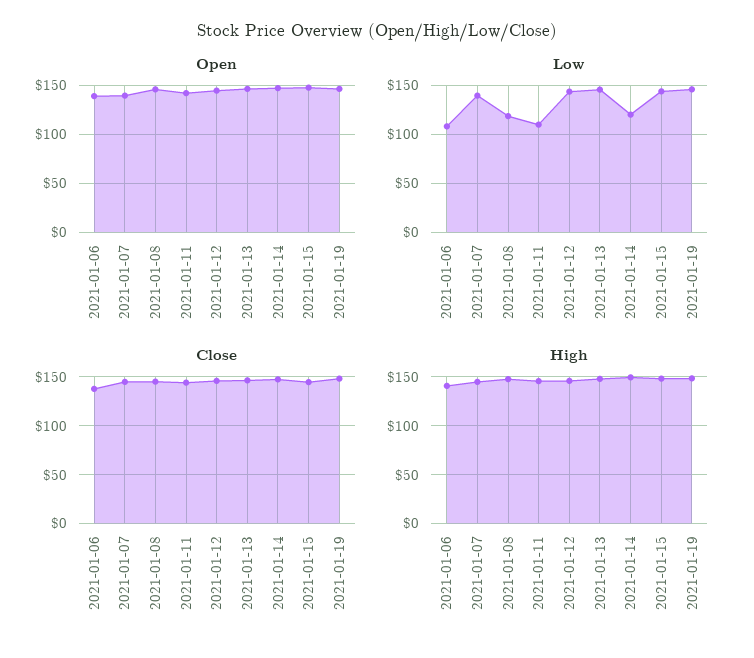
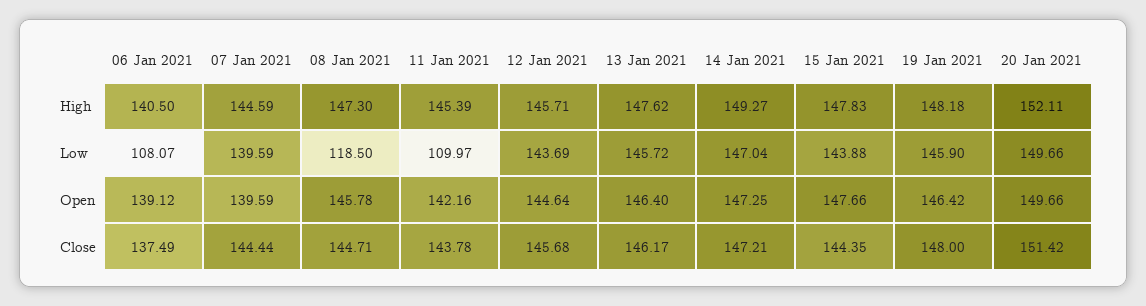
Low, 2021-01-14: 120 -> 147.04
High, 20 Jan 2021: none -> 152.11
Low, 20 Jan 2021: none -> 149.66
Open, 20 Jan 2021: none -> 149.66
Close, 20 Jan 2021: none -> 151.42

